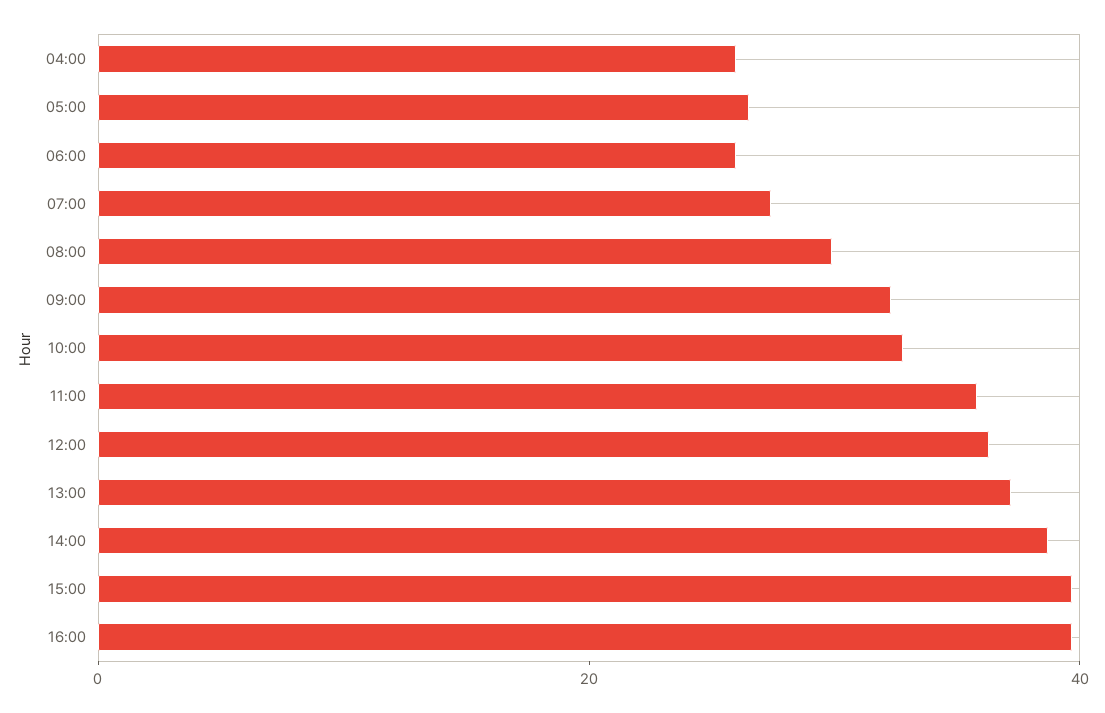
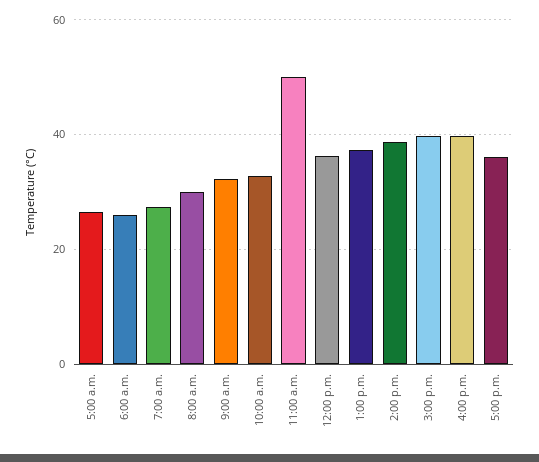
04:00: 25 -> none
11:00: 35 -> 50
5:00 p.m.: none -> 36

